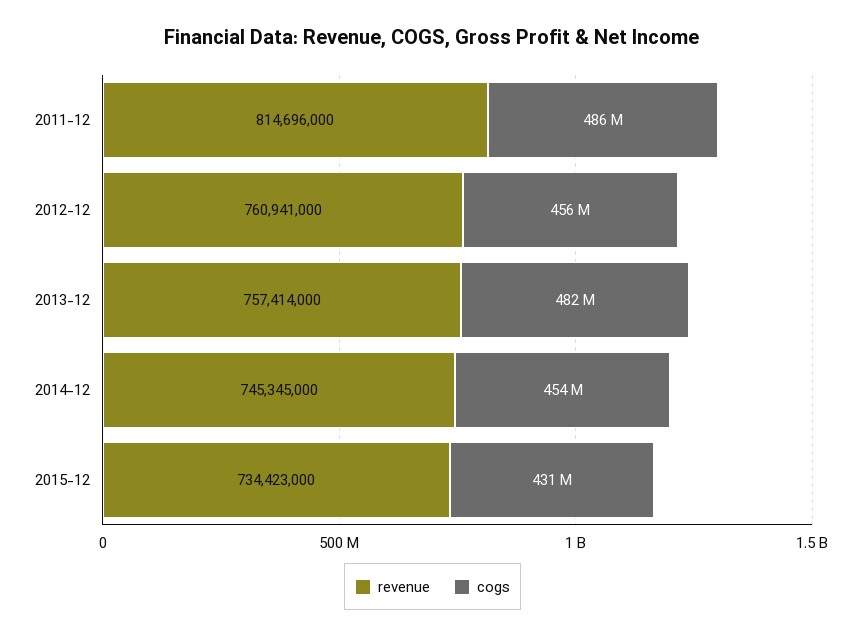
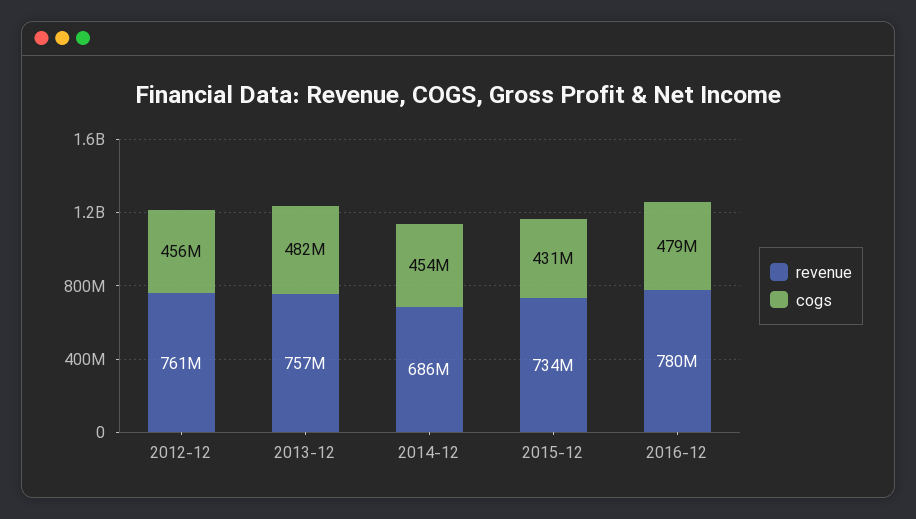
revenue, 2011-12: 814696000 -> none
cogs, 2011-12: 486000000 -> none
revenue, 2014-12: 745345000 -> 686000000
revenue, 2016-12: none -> 780000000
cogs, 2016-12: none -> 479000000

